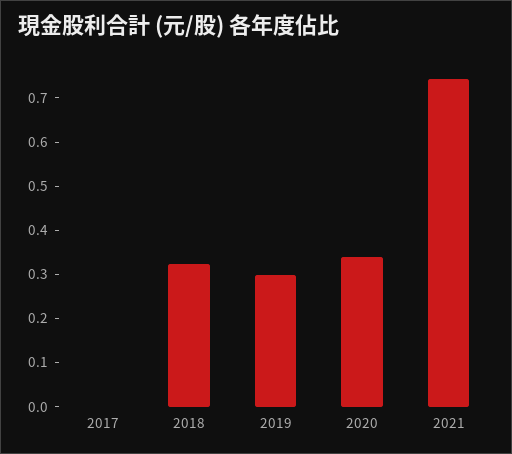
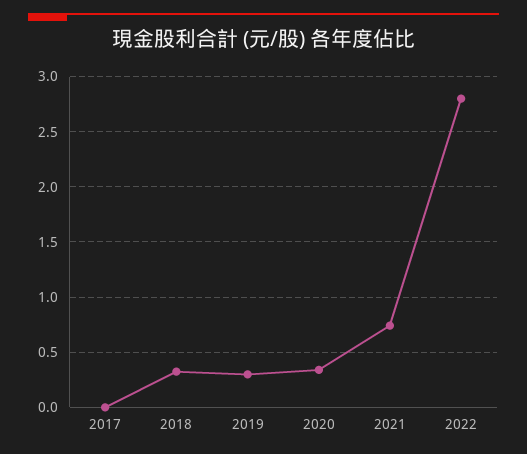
2022: none -> 2.8

